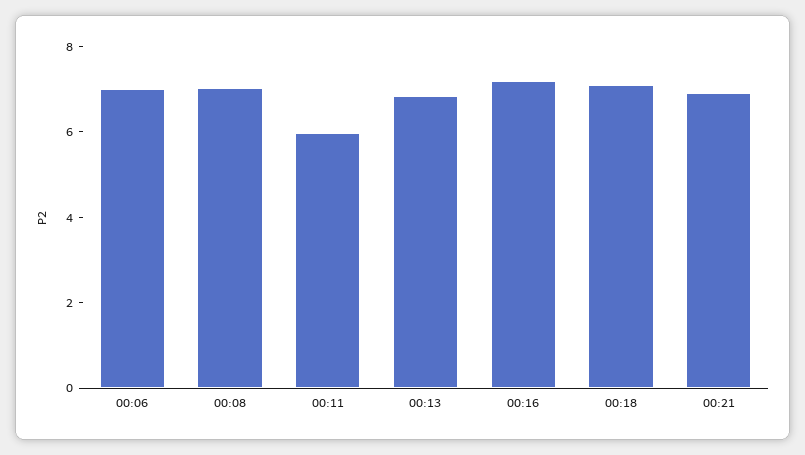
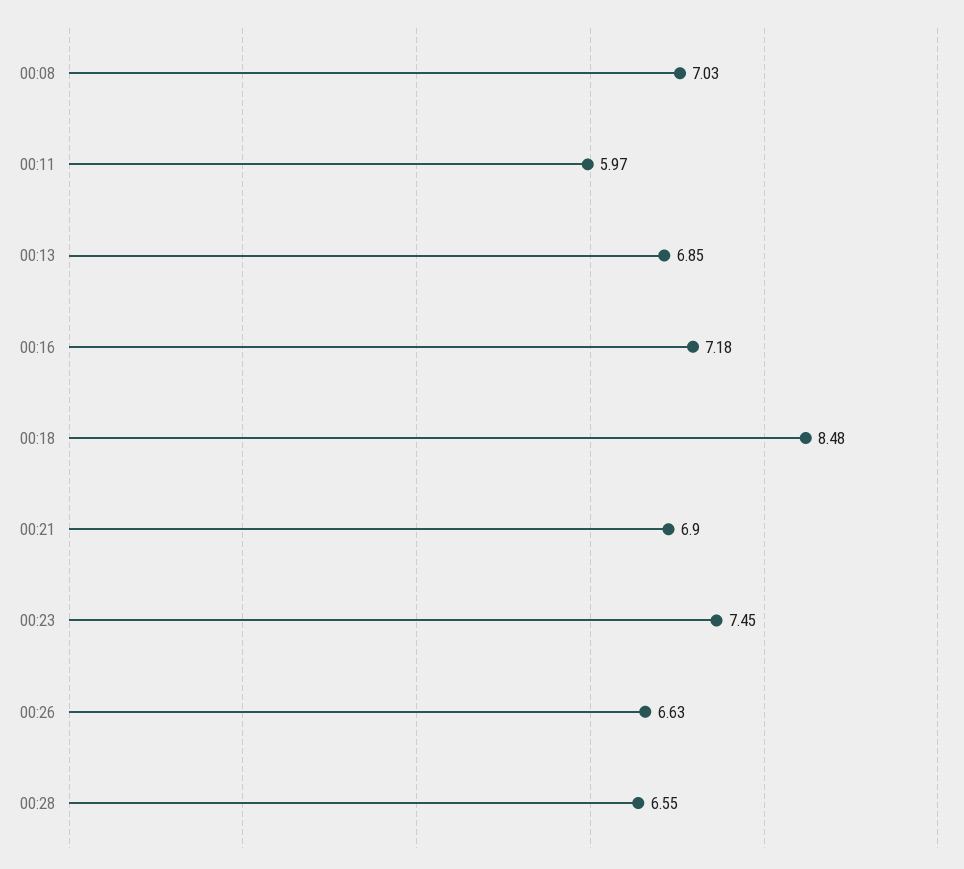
00:06: 7 -> none
00:18: 7 -> 8.48
00:23: none -> 7.45
00:26: none -> 6.63
00:28: none -> 6.55

